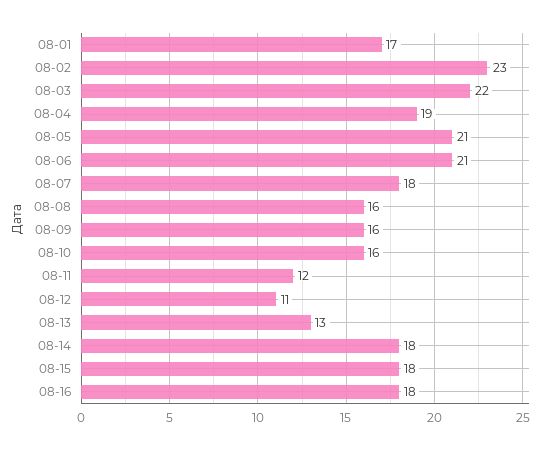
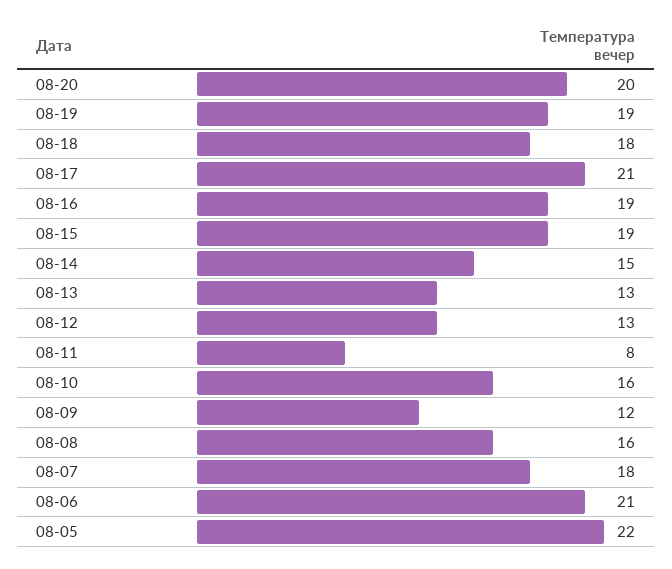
08-01: 17 -> none
08-02: 23 -> none
08-03: 22 -> none
08-04: 19 -> none
08-05: 21 -> 22
08-09: 16 -> 12
08-11: 12 -> 8
08-12: 11 -> 13
08-14: 18 -> 15
08-15: 18 -> 19
08-16: 18 -> 19
08-20: none -> 20
08-19: none -> 19
08-18: none -> 18
08-17: none -> 21

